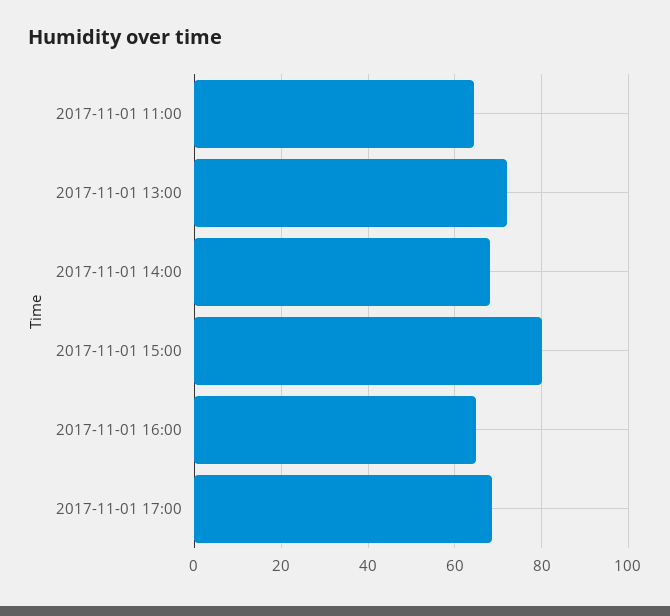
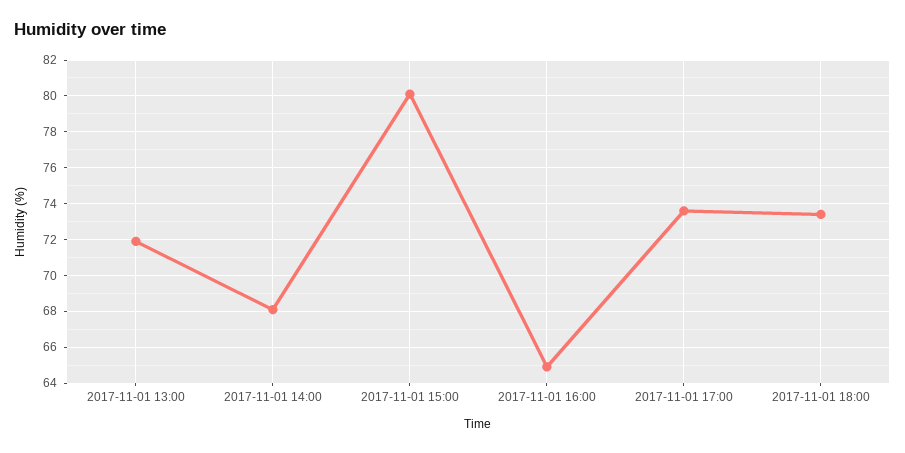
2017-11-01 11:00: 64 -> none
2017-11-01 17:00: 68 -> 73.5
2017-11-01 18:00: none -> 73.5

